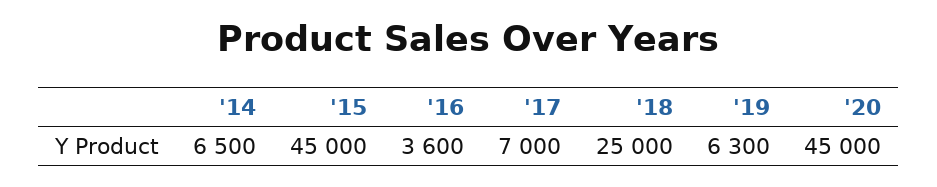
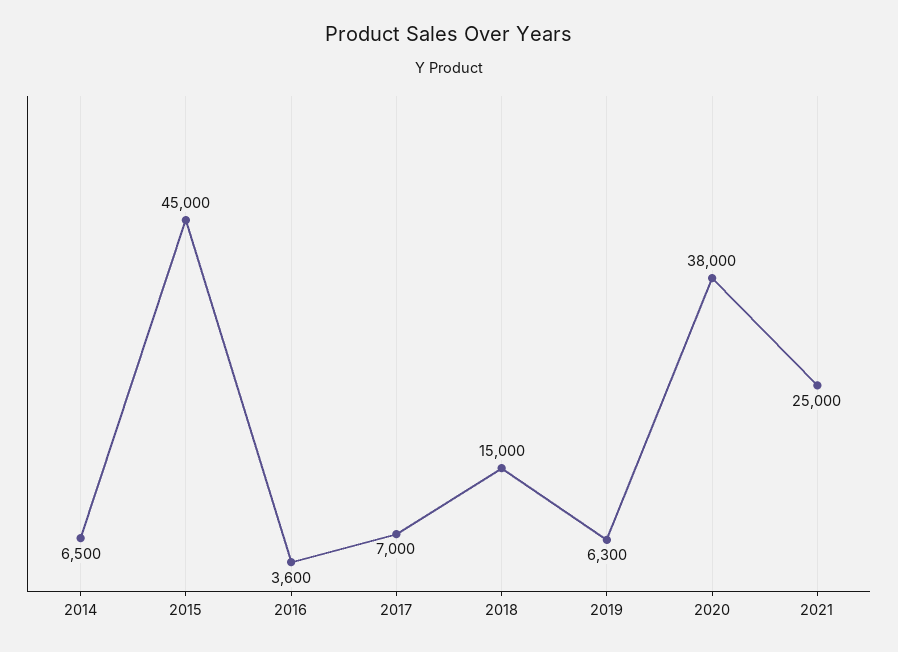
'18: 25000 -> 15000
'20: 45000 -> 38000
2021: none -> 25000

